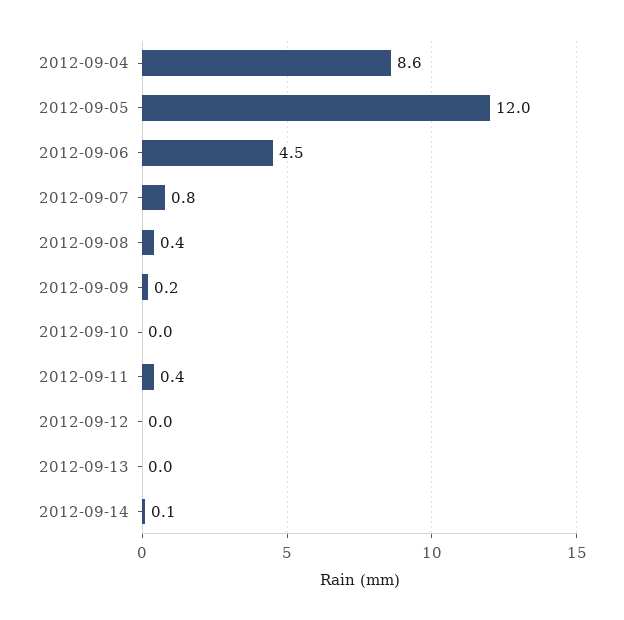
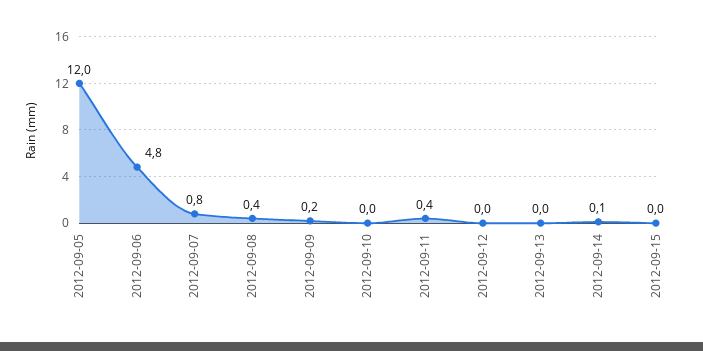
2012-09-04: 8.6 -> none
2012-09-06: 4.5 -> 4.8
2012-09-15: none -> 0

